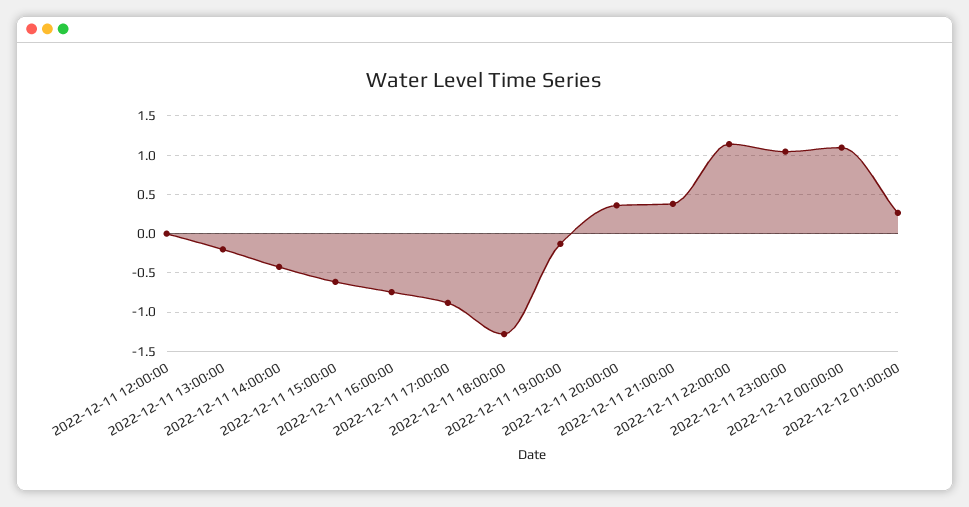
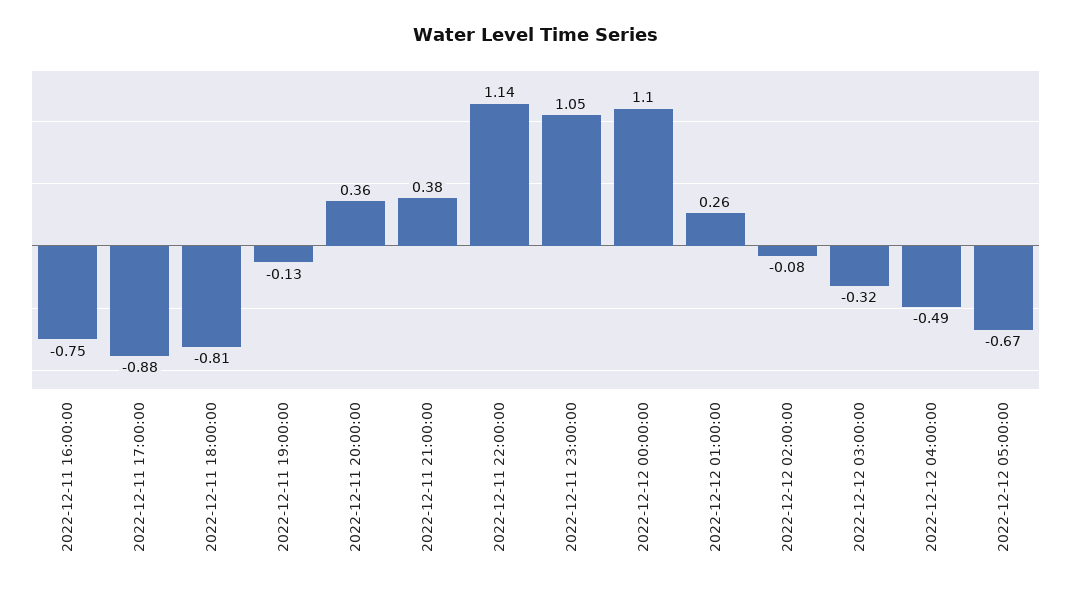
2022-12-11 12:00:00: 0 -> none
2022-12-11 13:00:00: -0.2 -> none
2022-12-11 14:00:00: -0.4 -> none
2022-12-11 15:00:00: -0.6 -> none
2022-12-11 18:00:00: -1.3 -> -0.81
2022-12-12 02:00:00: none -> -0.08
2022-12-12 03:00:00: none -> -0.32
2022-12-12 04:00:00: none -> -0.49
2022-12-12 05:00:00: none -> -0.67

